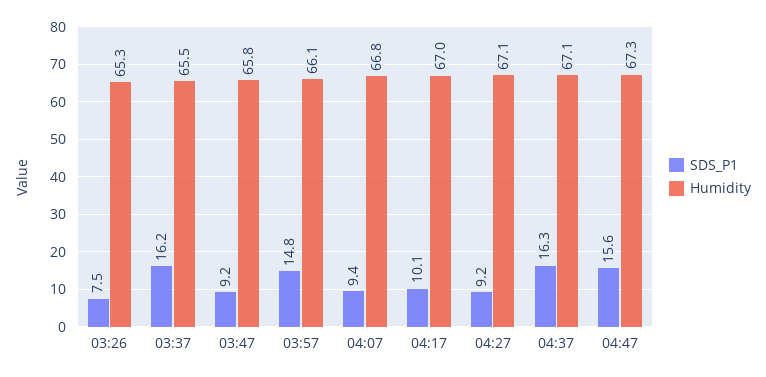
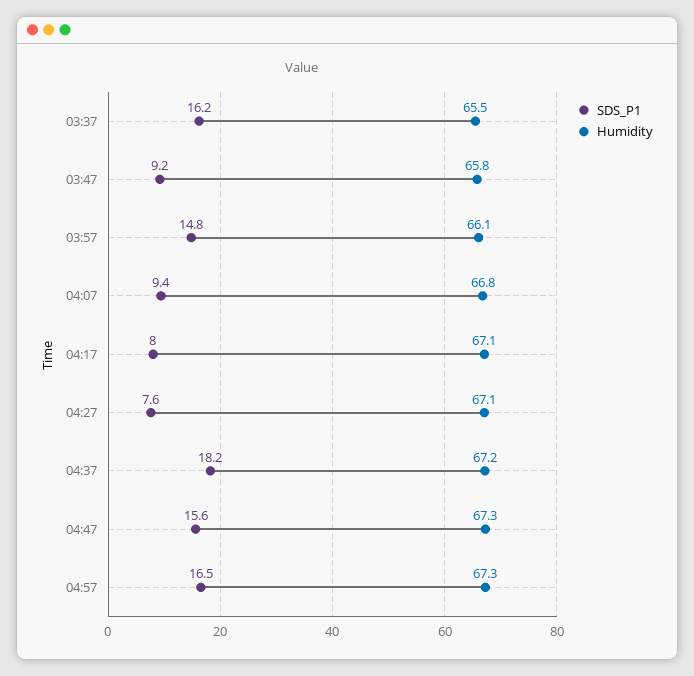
SDS_P1, 03:26: 7.5 -> none
Humidity, 03:26: 65.3 -> none
SDS_P1, 04:17: 10.1 -> 8
Humidity, 04:17: 67 -> 67.1
SDS_P1, 04:27: 9.2 -> 7.6
SDS_P1, 04:37: 16.3 -> 18.2
Humidity, 04:37: 67.1 -> 67.2
SDS_P1, 04:57: none -> 16.5
Humidity, 04:57: none -> 67.3

